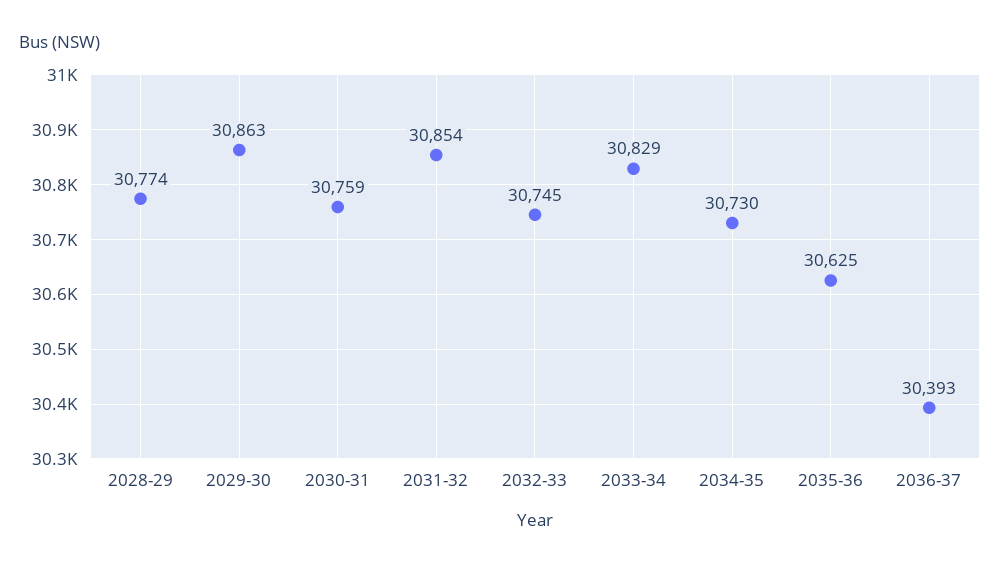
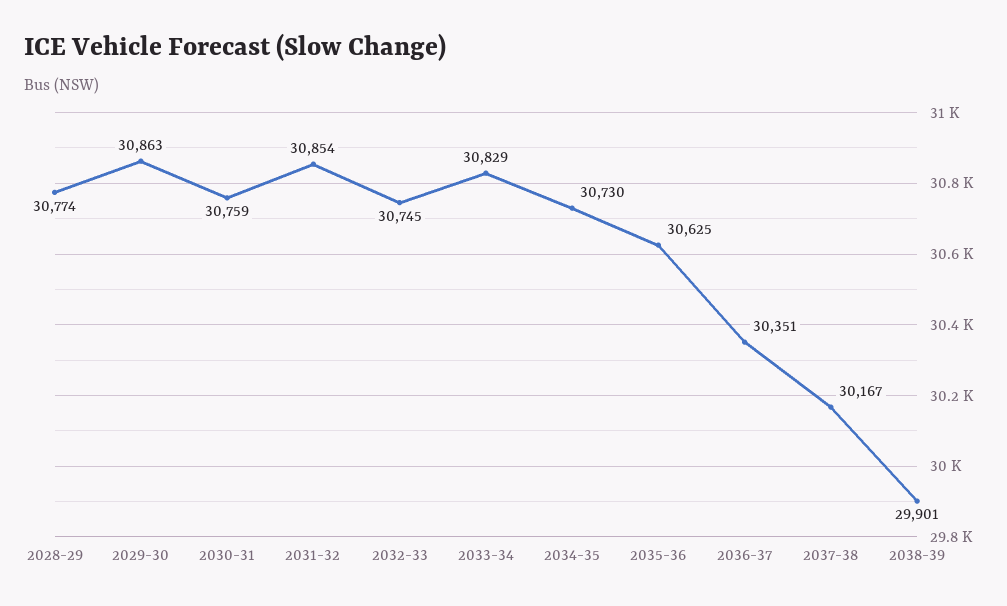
2036-37: 30393 -> 30351
2037-38: none -> 30167
2038-39: none -> 29901

